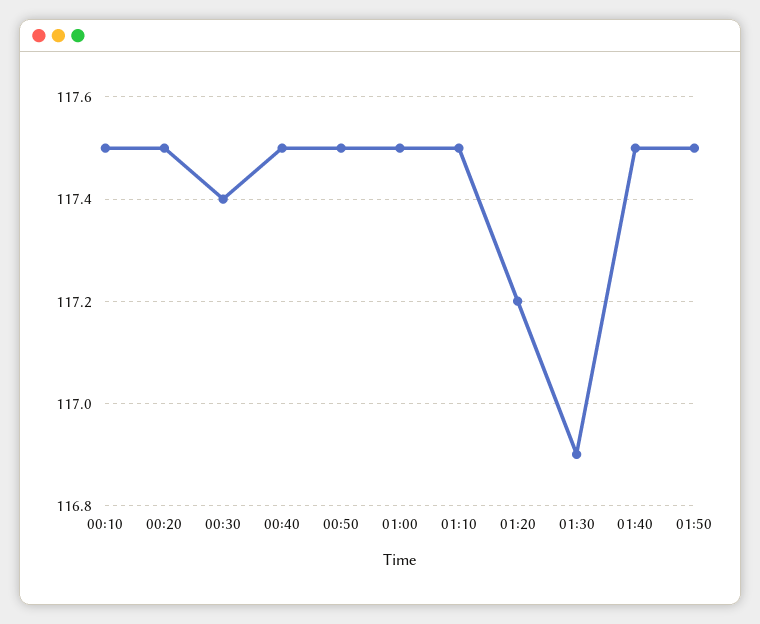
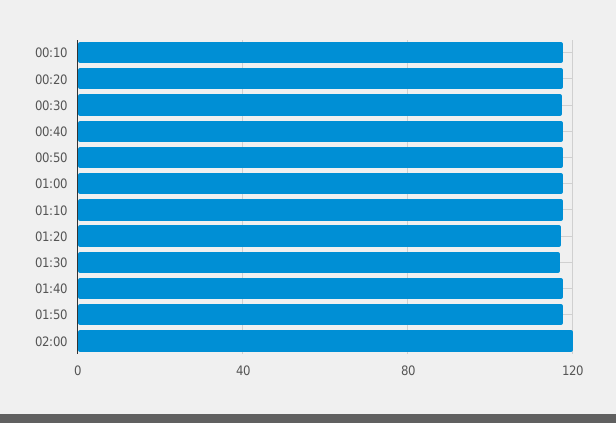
02:00: none -> 120

